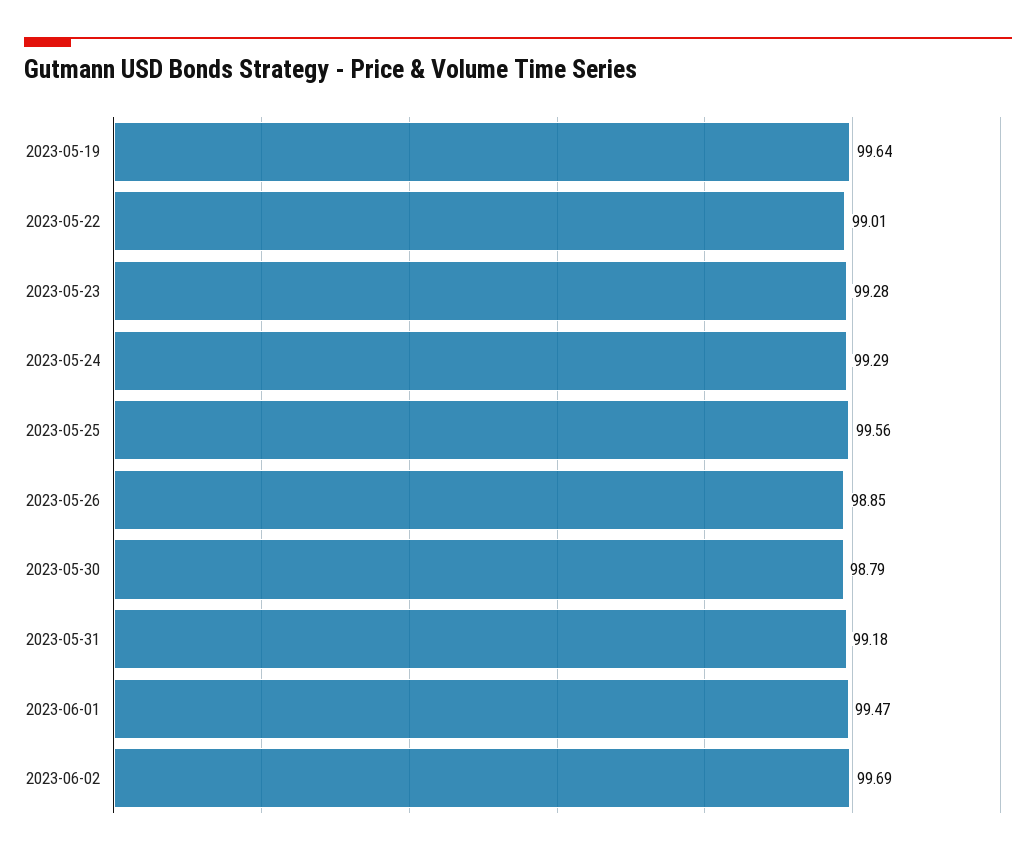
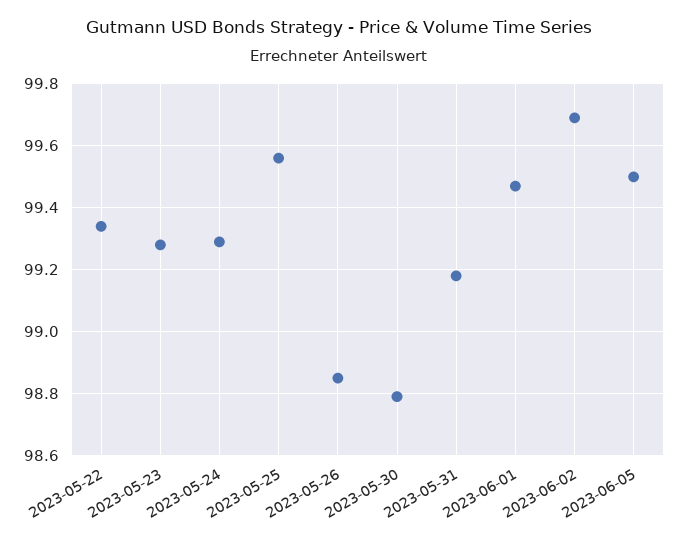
2023-05-19: 99.64 -> none
2023-05-22: 99.01 -> 99.35
2023-06-05: none -> 99.5

